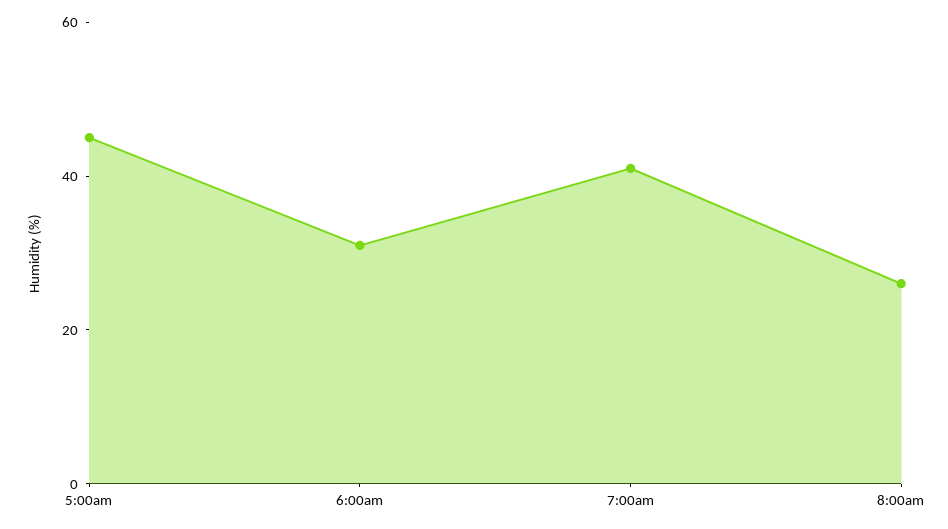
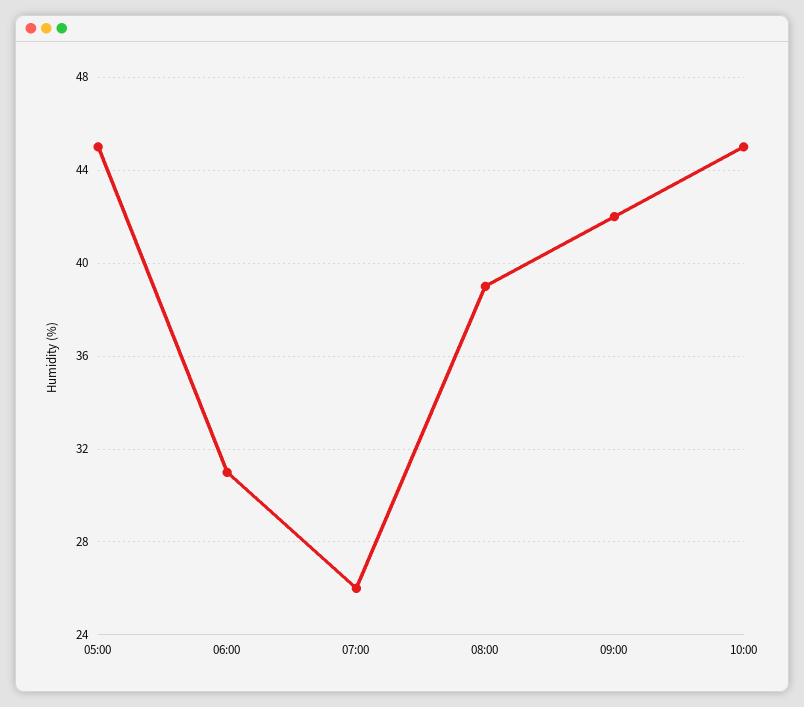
7:00am: 40 -> 26
8:00am: 25 -> 39
09:00: none -> 42
10:00: none -> 45

